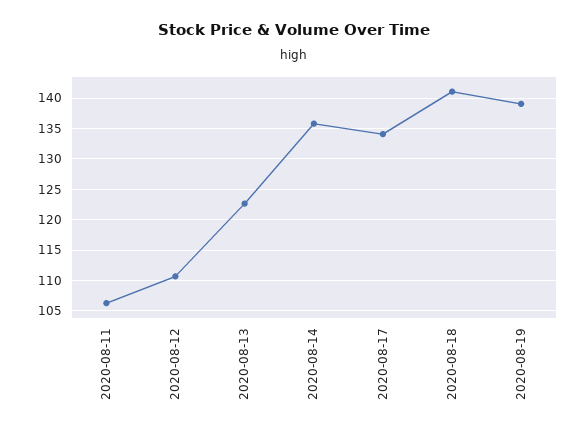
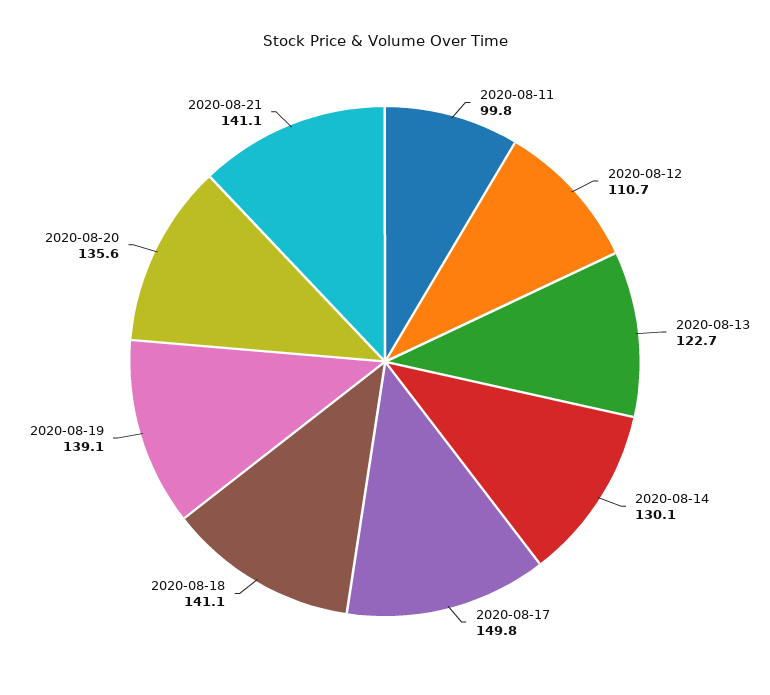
2020-08-11: 106 -> 99.8
2020-08-14: 136 -> 130.1
2020-08-17: 134 -> 149.8
2020-08-20: none -> 135.6
2020-08-21: none -> 141.1

